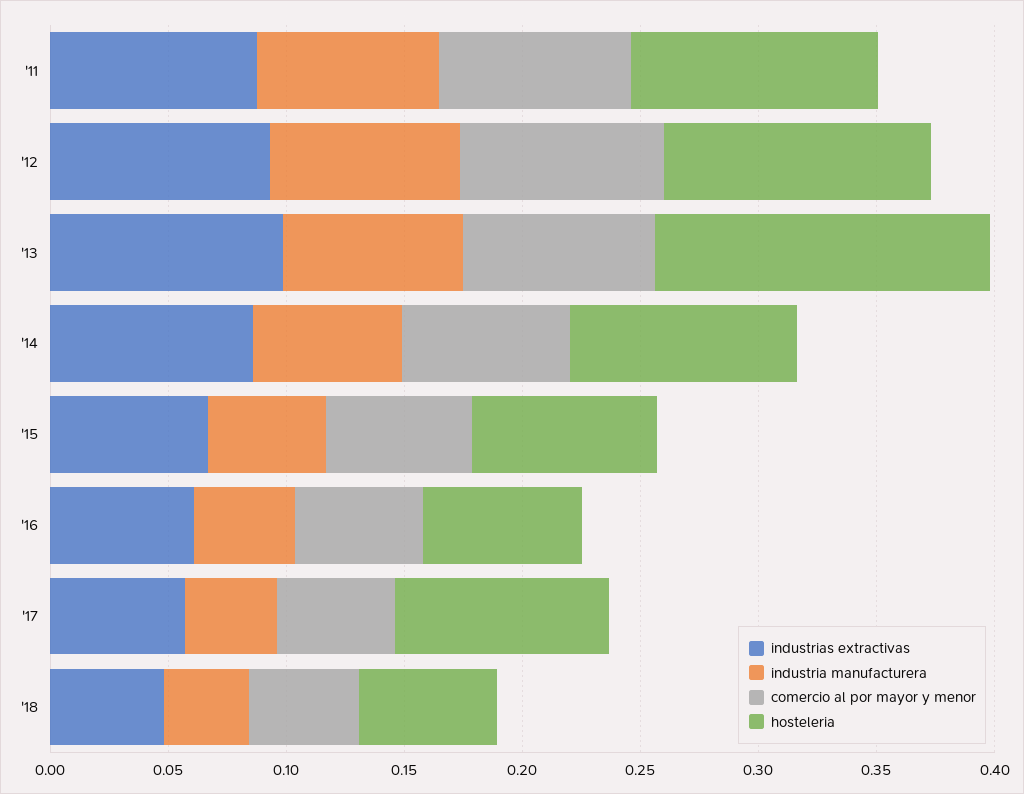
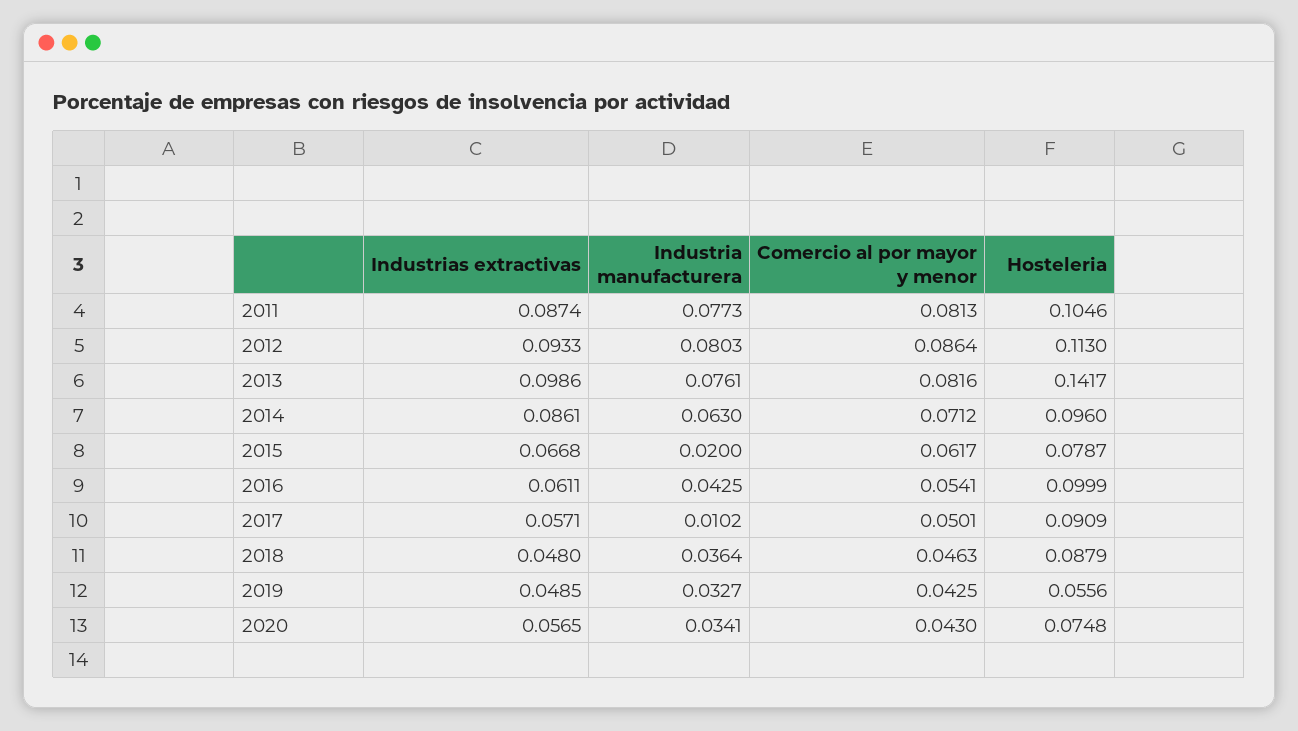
industria manufacturera, '15: 0.05 -> 0.02
hosteleria, '16: 0.07 -> 0.0999
industria manufacturera, '17: 0.04 -> 0.0102
hosteleria, '18: 0.06 -> 0.0879
industrias extractivas, 2019: none -> 0.0485
industria manufacturera, 2019: none -> 0.0327
comercio al por mayor y menor, 2019: none -> 0.0425
hosteleria, 2019: none -> 0.0556
industrias extractivas, 2020: none -> 0.0565
industria manufacturera, 2020: none -> 0.0341
comercio al por mayor y menor, 2020: none -> 0.043
hosteleria, 2020: none -> 0.0748

